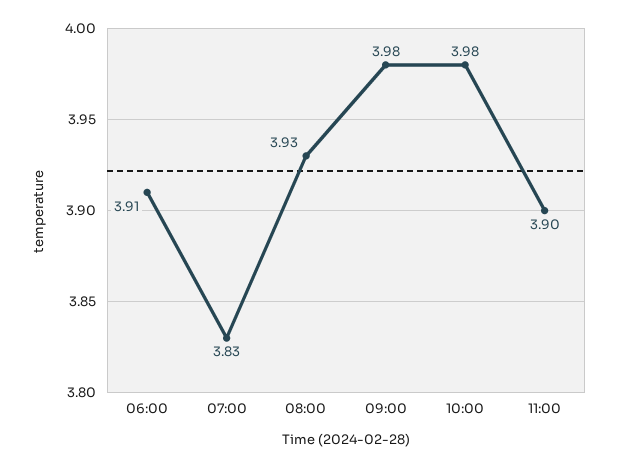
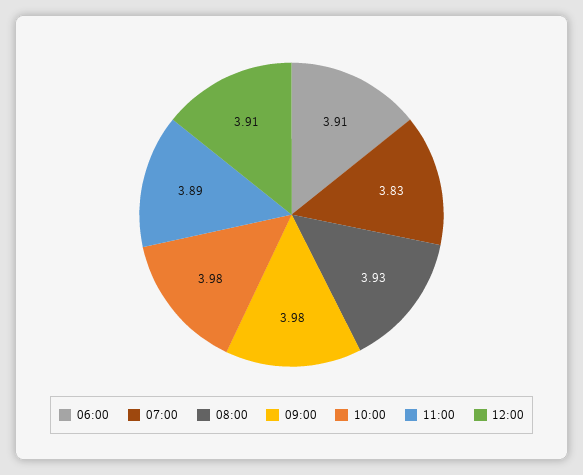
11:00: 3.9 -> 3.89
12:00: none -> 3.91

